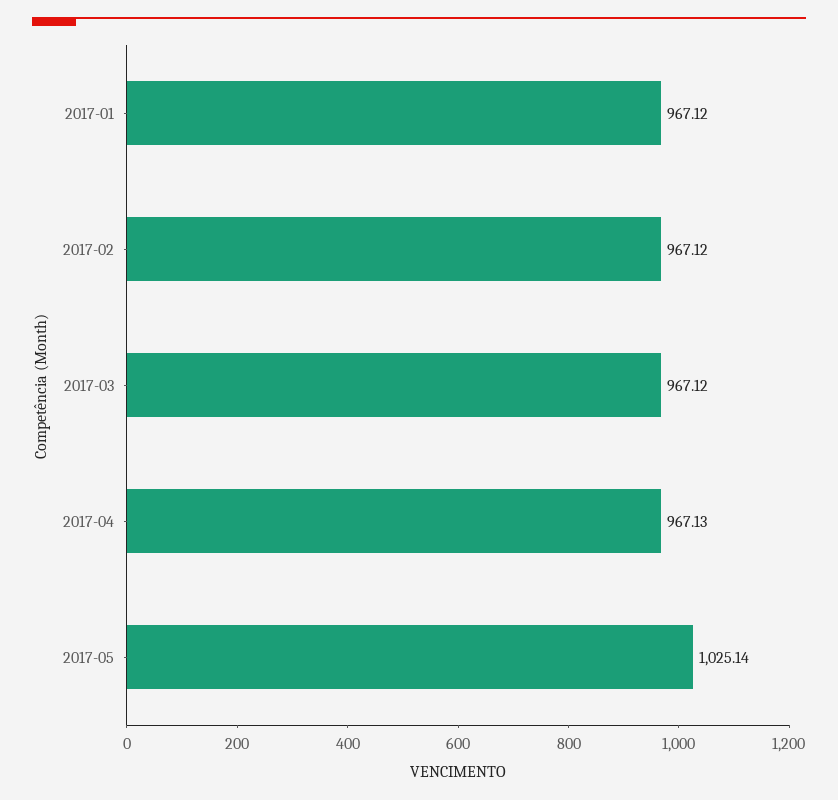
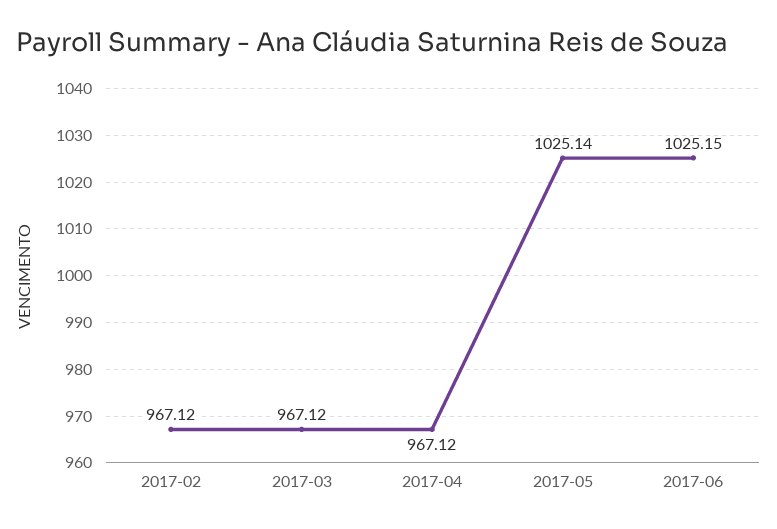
2017-01: 967.12 -> none
2017-04: 967.13 -> 967.12
2017-06: none -> 1025.15

